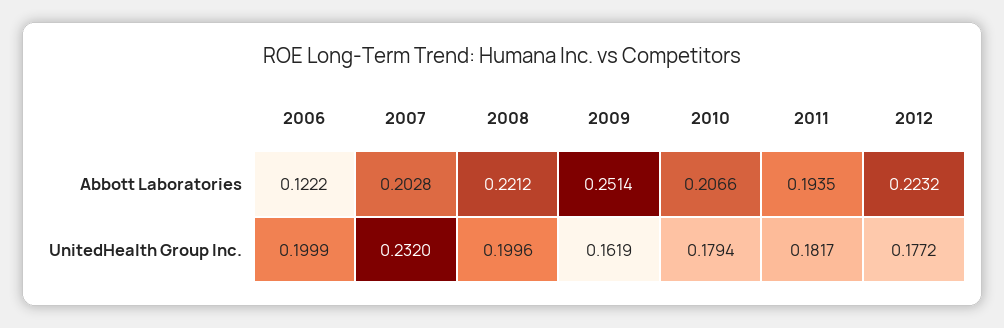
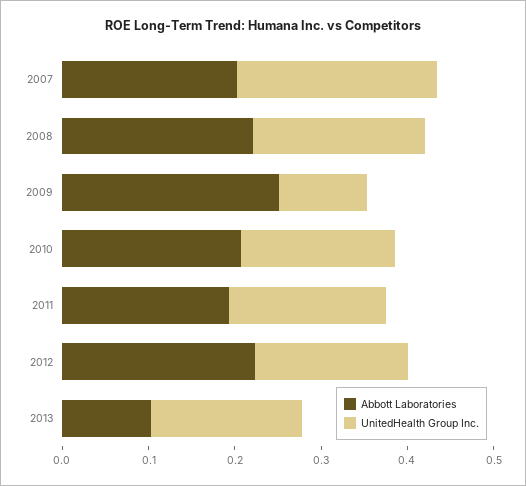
Abbott Laboratories, 2006: 0.1222 -> none
UnitedHealth Group Inc., 2006: 0.1999 -> none
UnitedHealth Group Inc., 2009: 0.1619 -> 0.1
Abbott Laboratories, 2013: none -> 0.1
UnitedHealth Group Inc., 2013: none -> 0.18

